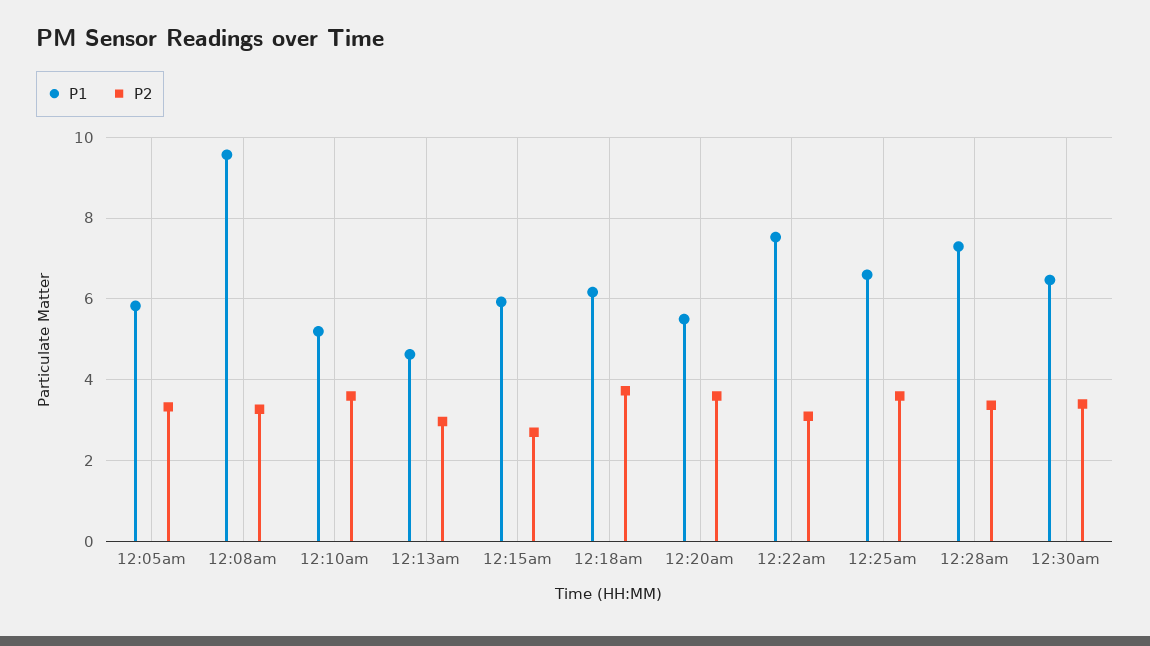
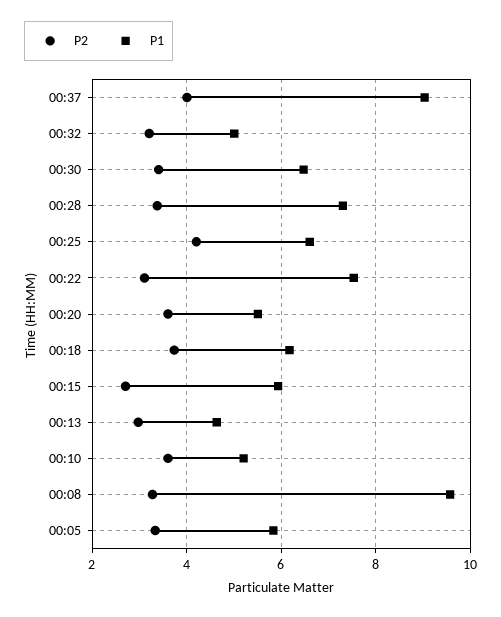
P2, 12:25am: 3.6 -> 4.2
P2, 00:37: none -> 4
P1, 00:37: none -> 9
P2, 00:32: none -> 3.2
P1, 00:32: none -> 5

